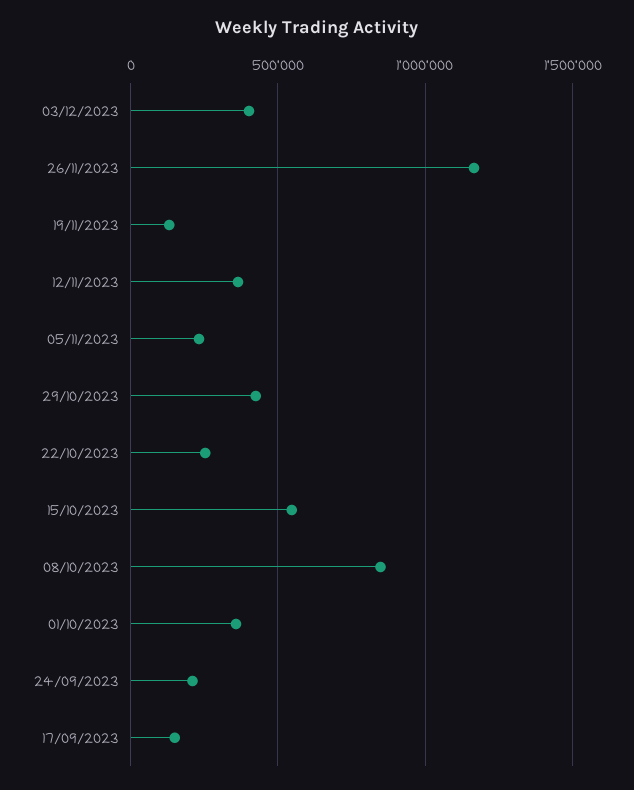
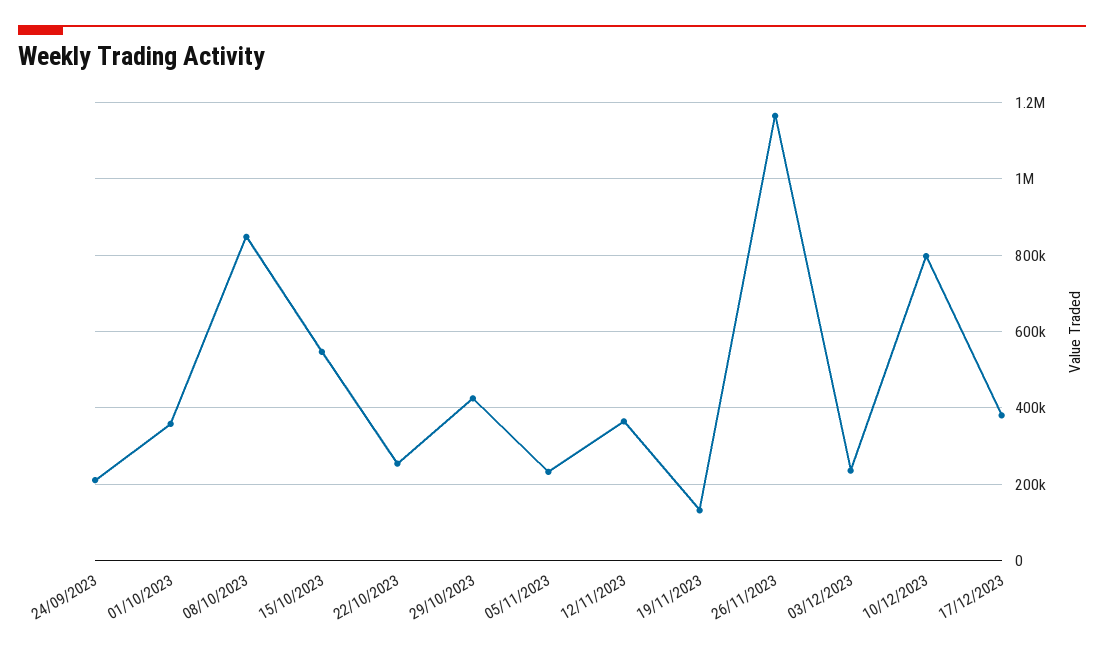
03/12/2023: 400000 -> 240000
17/09/2023: 150000 -> none
10/12/2023: none -> 800000
17/12/2023: none -> 380000

